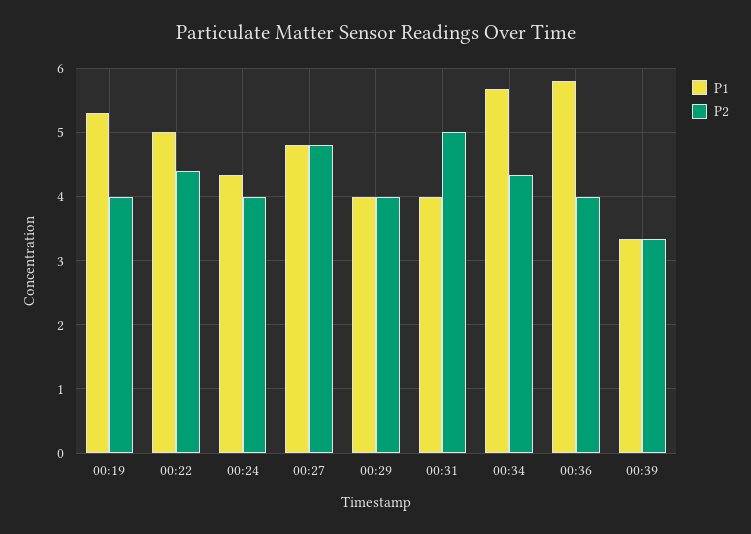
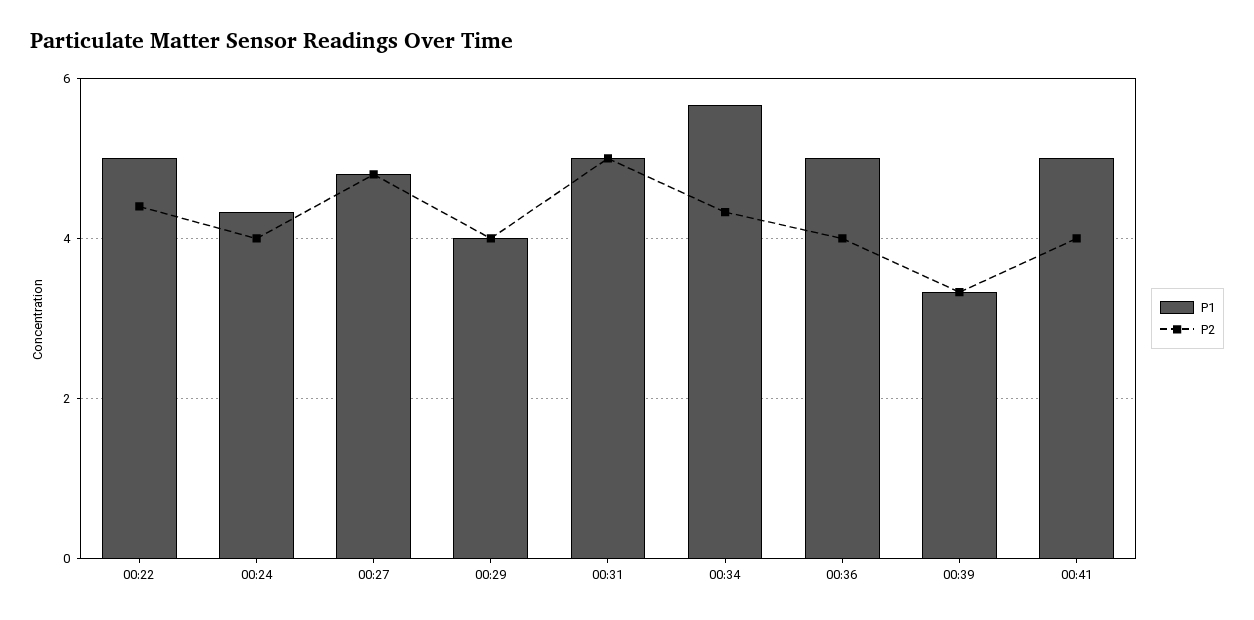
P1, 00:19: 5.3 -> none
P2, 00:19: 4 -> none
P1, 00:31: 4 -> 5
P1, 00:36: 5.8 -> 5
P1, 00:41: none -> 5
P2, 00:41: none -> 4

